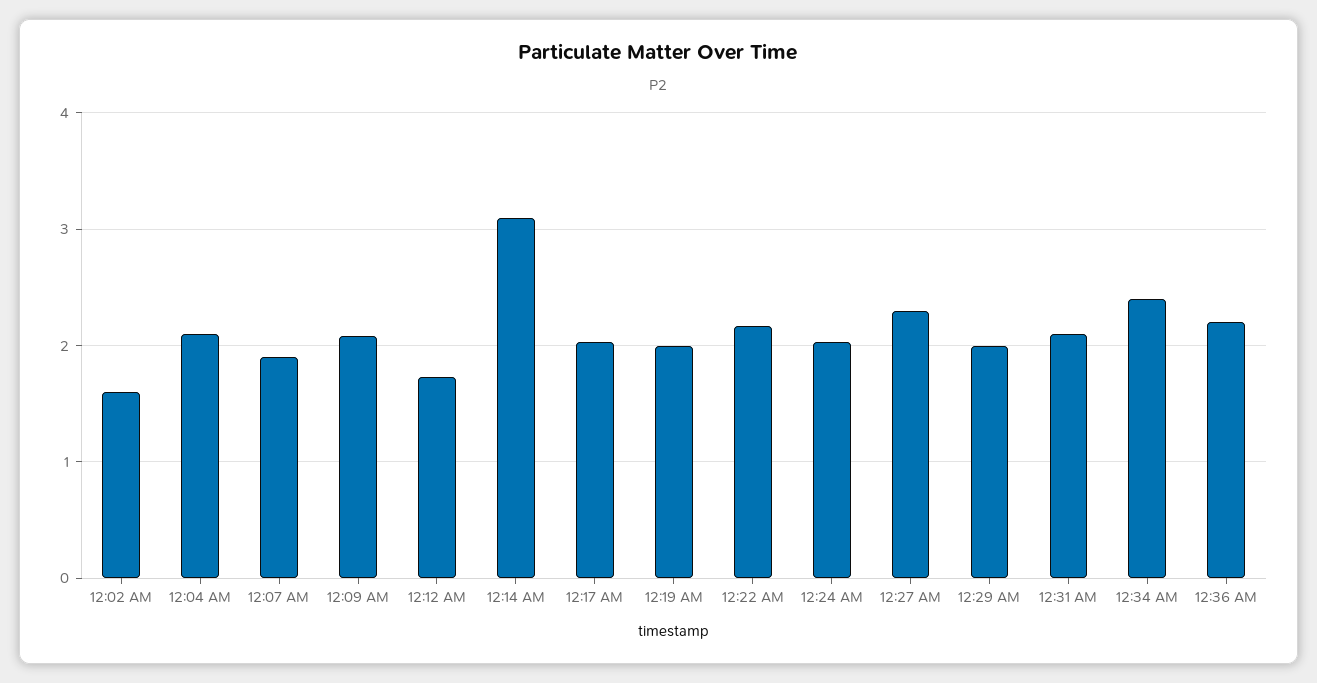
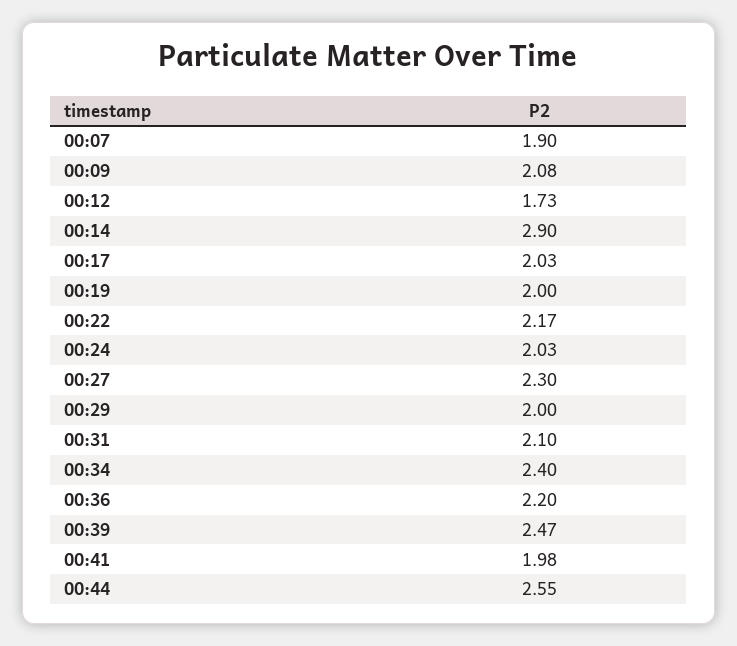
12:02 AM: 1.6 -> none
12:04 AM: 2.1 -> none
12:14 AM: 3.1 -> 2.9
00:39: none -> 2.47
00:41: none -> 1.98
00:44: none -> 2.55

